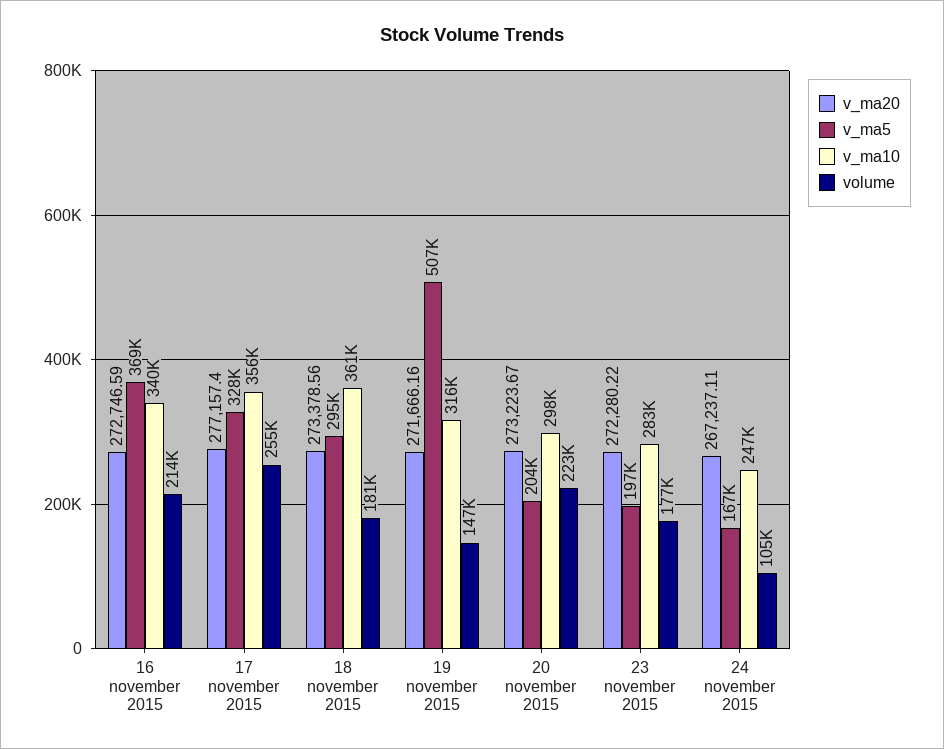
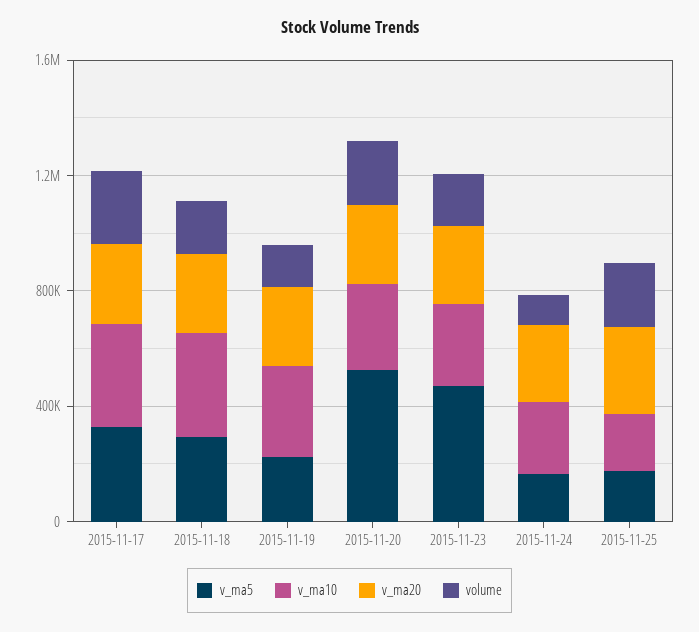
v_ma20, 16 november 2015: 272746.59 -> none
v_ma5, 16 november 2015: 369000 -> none
v_ma10, 16 november 2015: 340000 -> none
volume, 16 november 2015: 214000 -> none
v_ma5, 19 november 2015: 507000 -> 200000
v_ma5, 20 november 2015: 204000 -> 500000
v_ma5, 23 november 2015: 197000 -> 500000
v_ma5, 2015-11-25: none -> 200000
v_ma10, 2015-11-25: none -> 200000
v_ma20, 2015-11-25: none -> 300000
volume, 2015-11-25: none -> 200000

